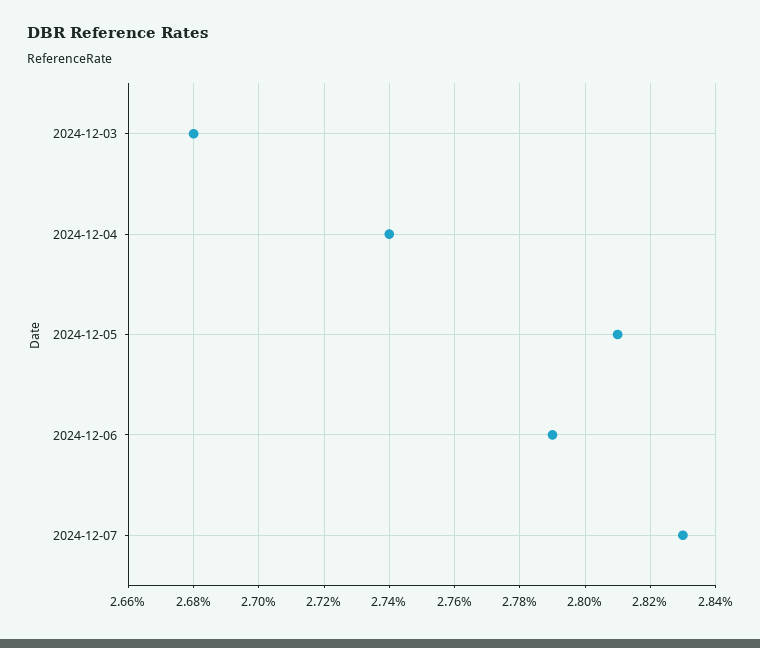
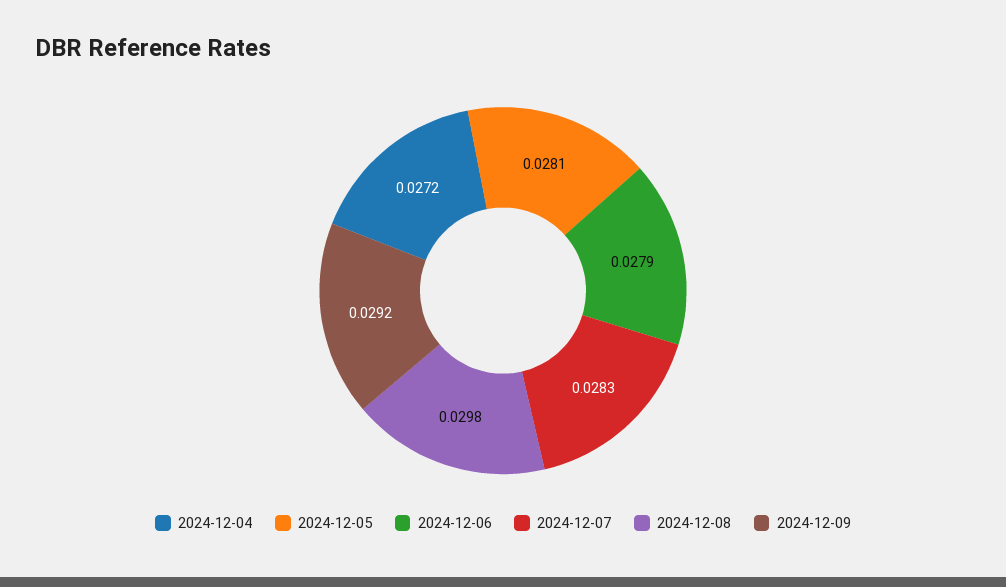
2024-12-03: 0.0268 -> none
2024-12-04: 0.0274 -> 0.0272
2024-12-08: none -> 0.0298
2024-12-09: none -> 0.0292

